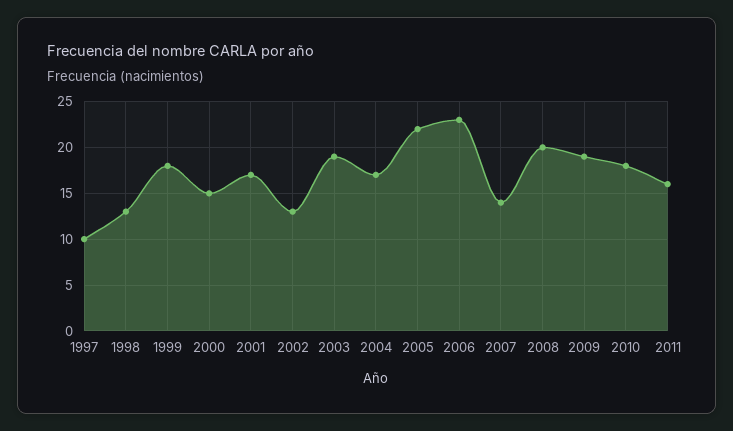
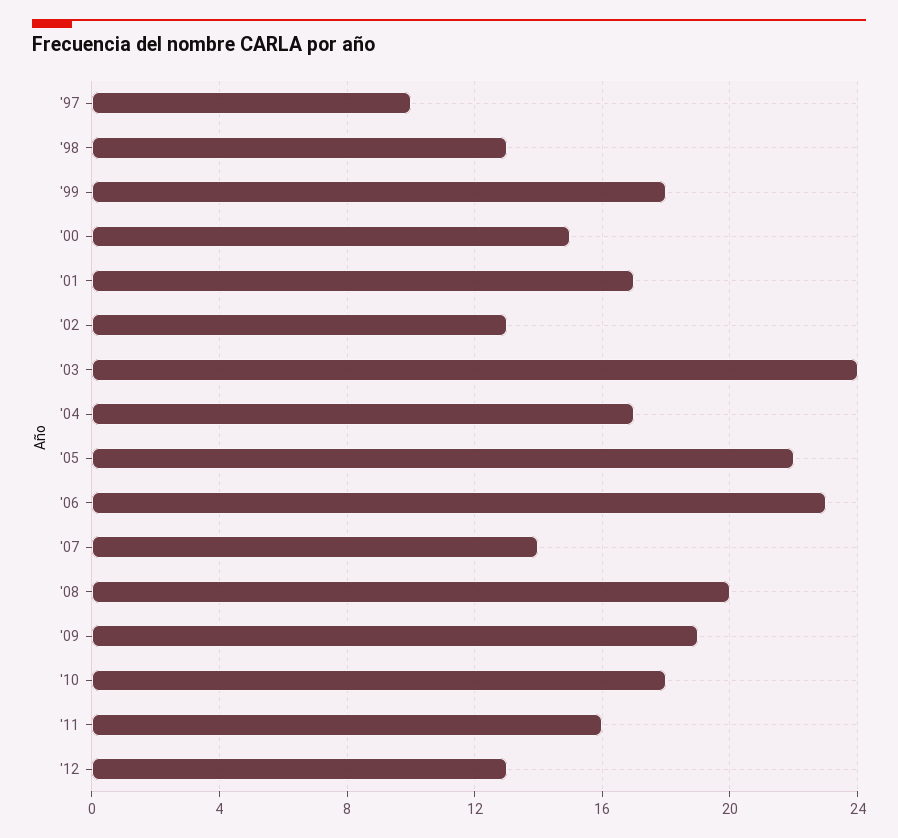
2003: 19 -> 24
'12: none -> 13

